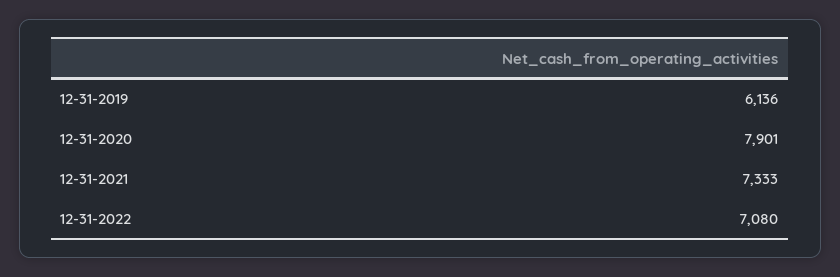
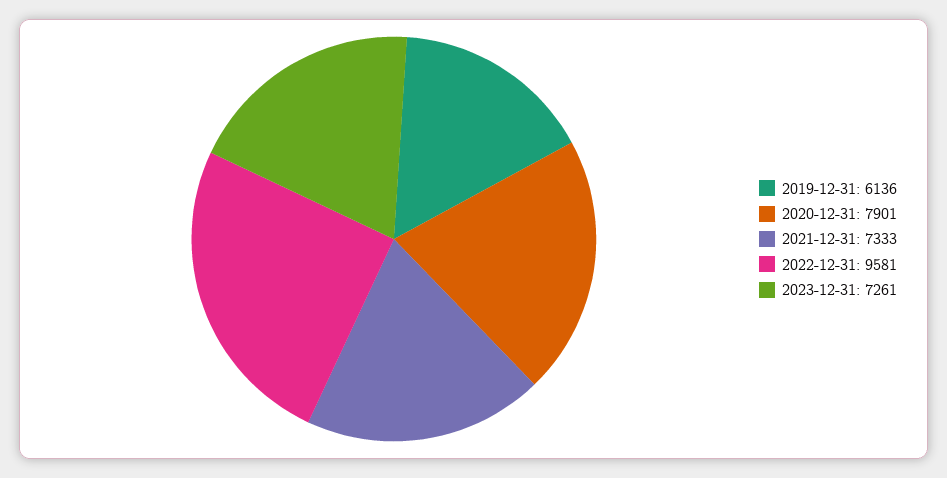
12-31-2022: 7080 -> 9581
2023-12-31: none -> 7261

